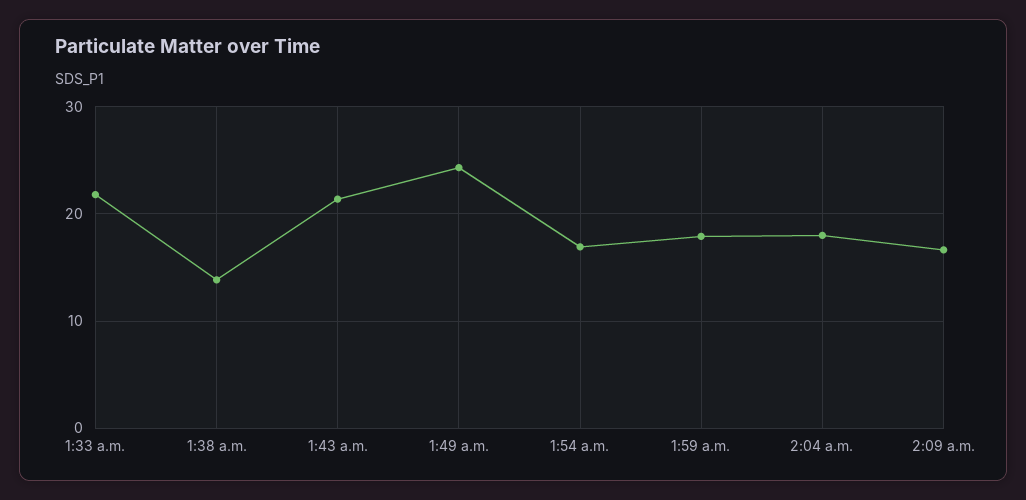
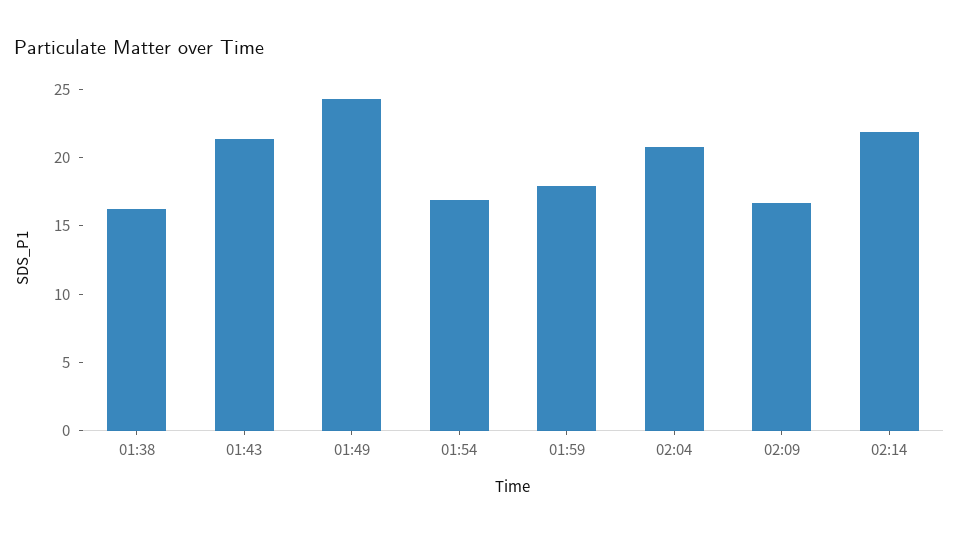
1:33 a.m.: 22 -> none
1:38 a.m.: 14 -> 16
2:04 a.m.: 18 -> 21
02:14: none -> 22

